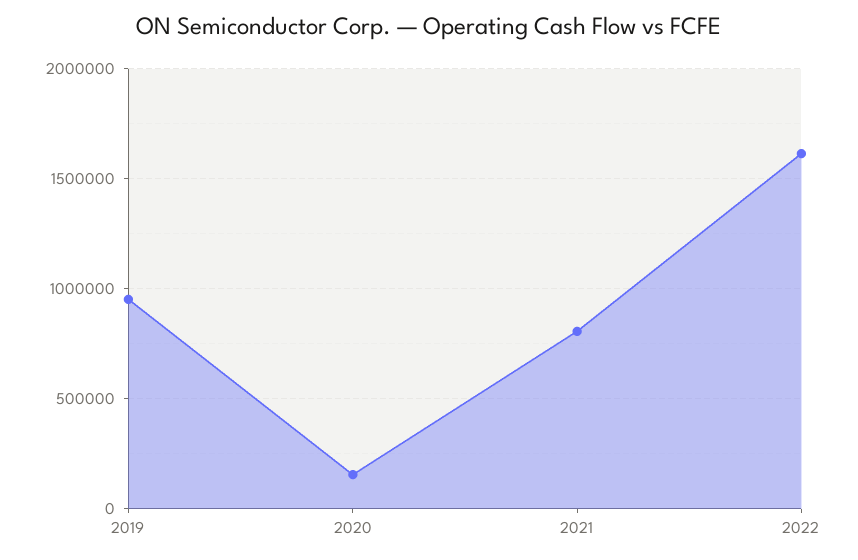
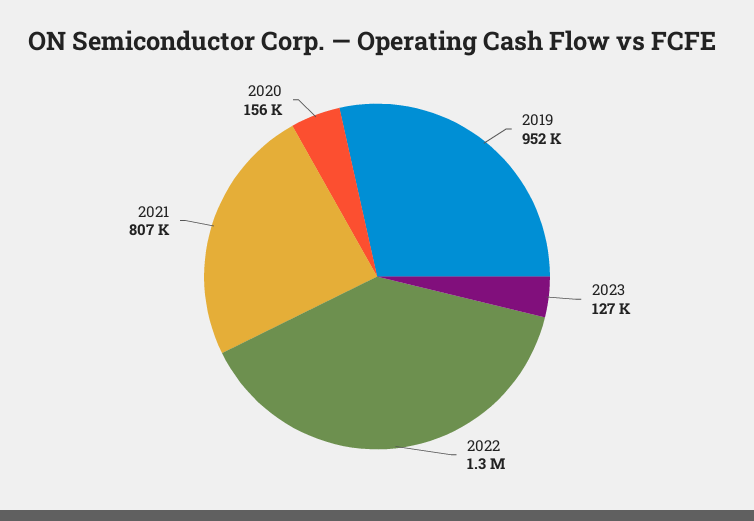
2022: 1600000 -> 1300000
2023: none -> 127000

